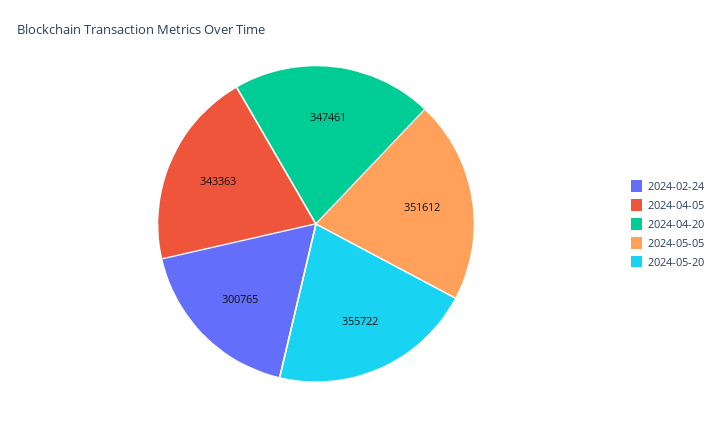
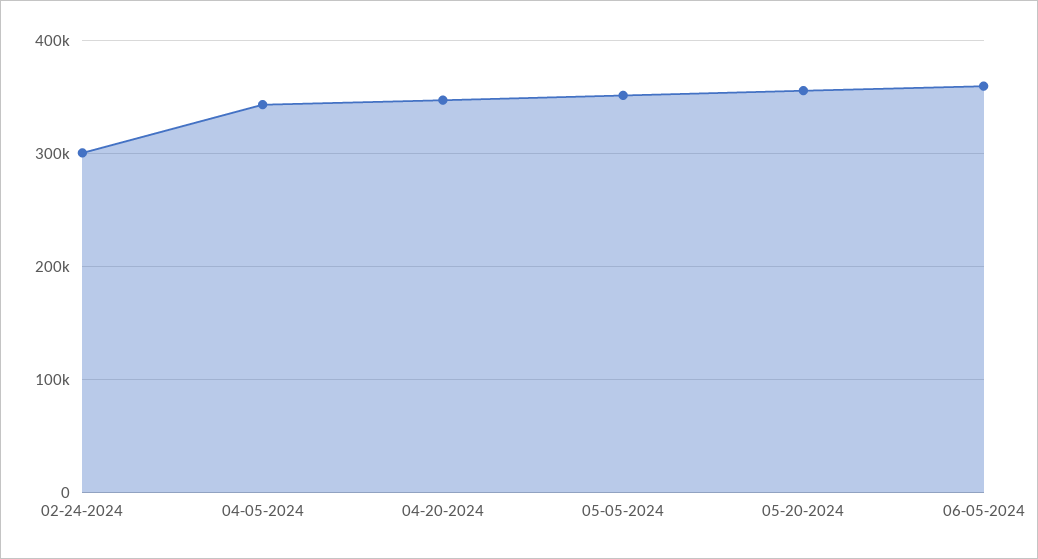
06-05-2024: none -> 360000

